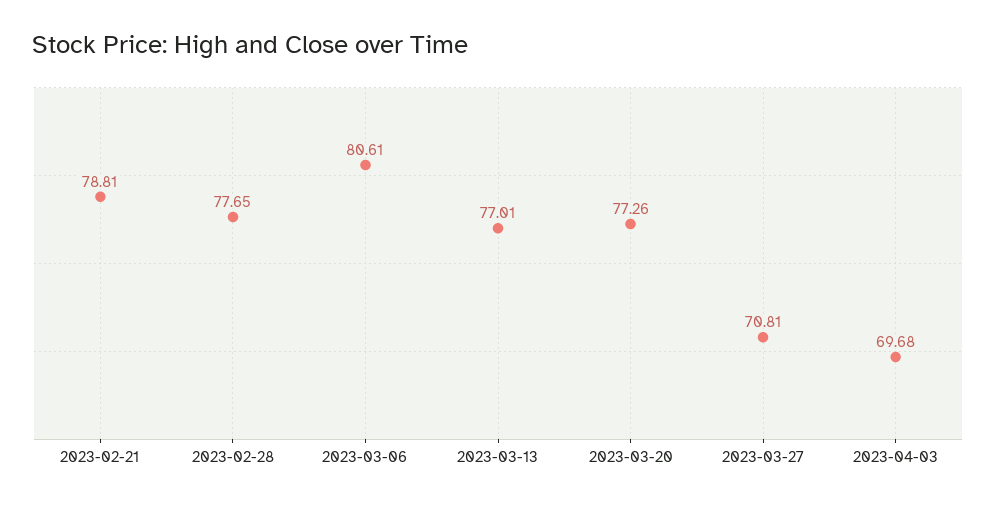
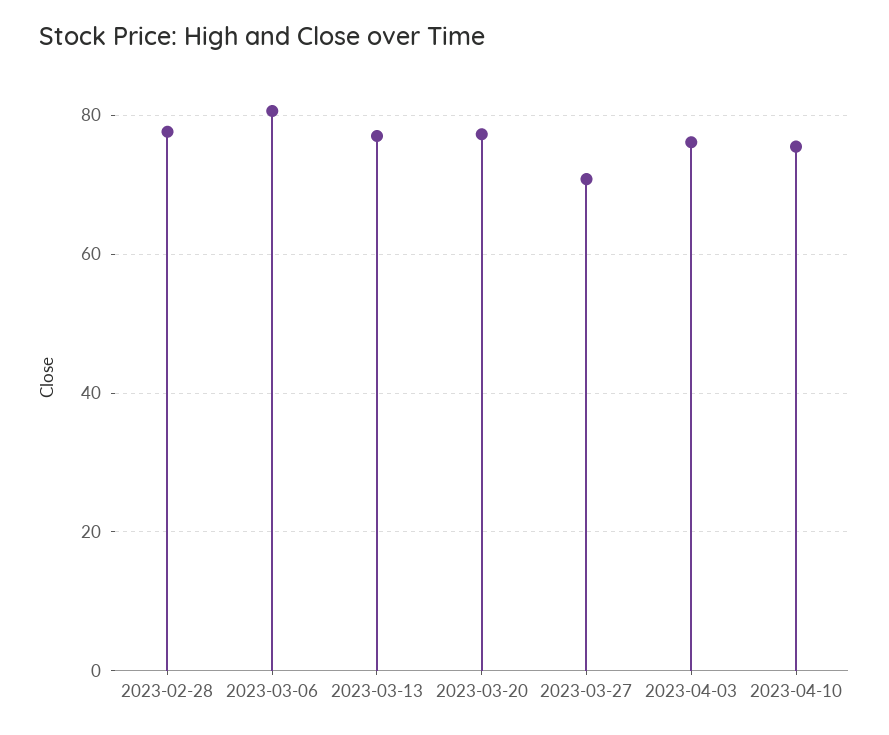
2023-02-21: 78.81 -> none
2023-04-03: 69.68 -> 76
2023-04-10: none -> 76

